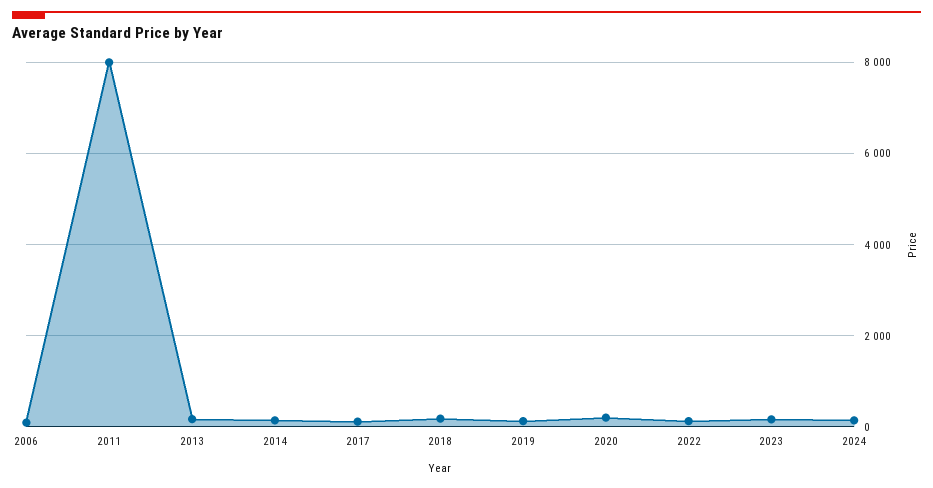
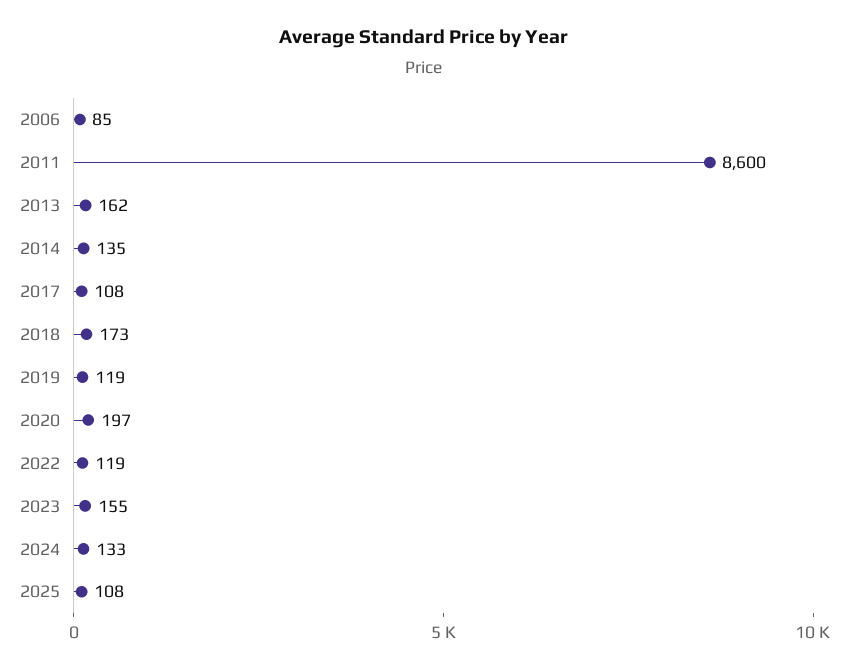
2011: 8000 -> 8600
2025: none -> 108

